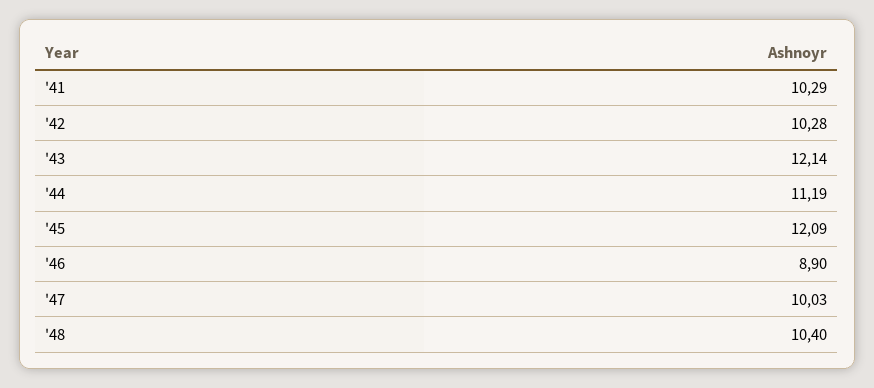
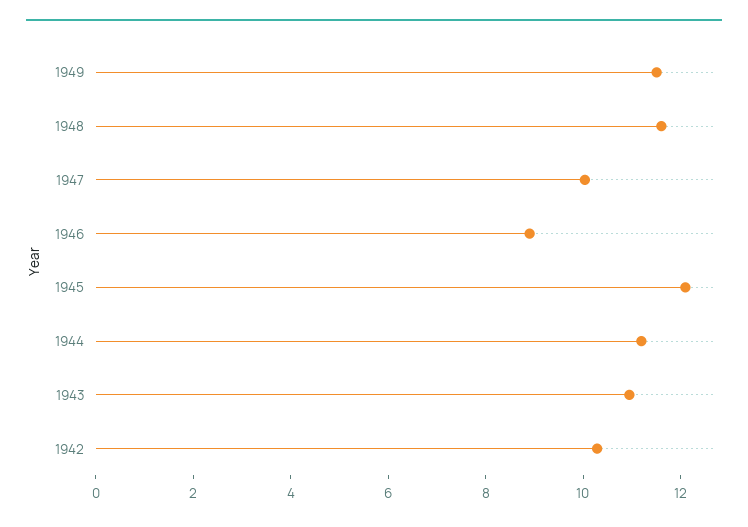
'41: 10.29 -> none
'43: 12.14 -> 11
'48: 10.4 -> 11.5
1949: none -> 11.5

